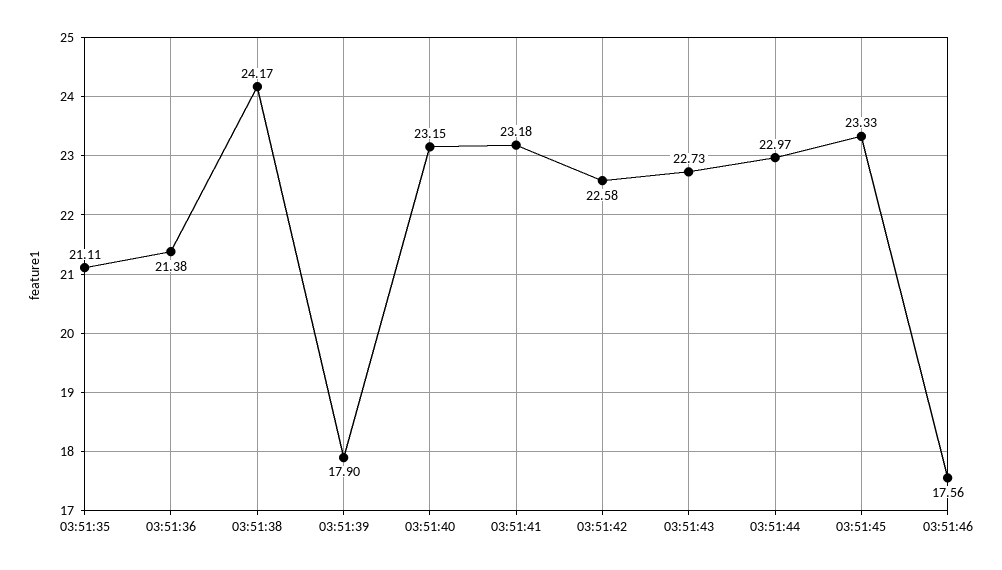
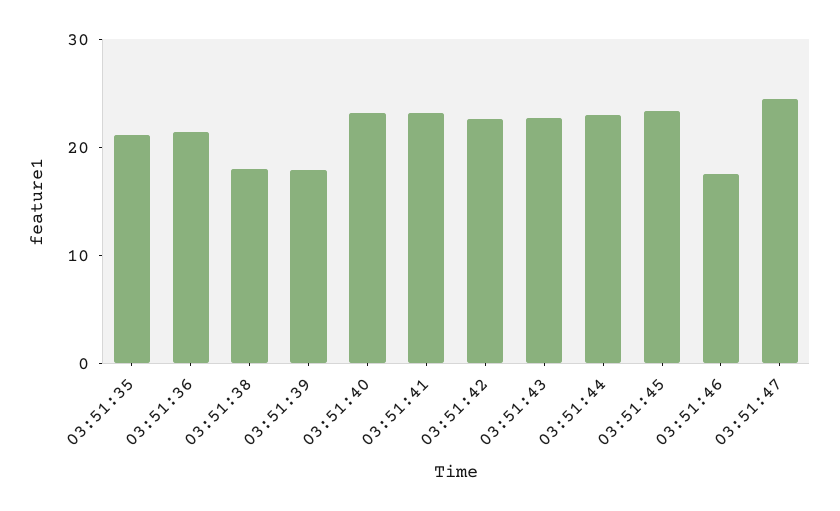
03:51:38: 24.17 -> 18
03:51:47: none -> 24

